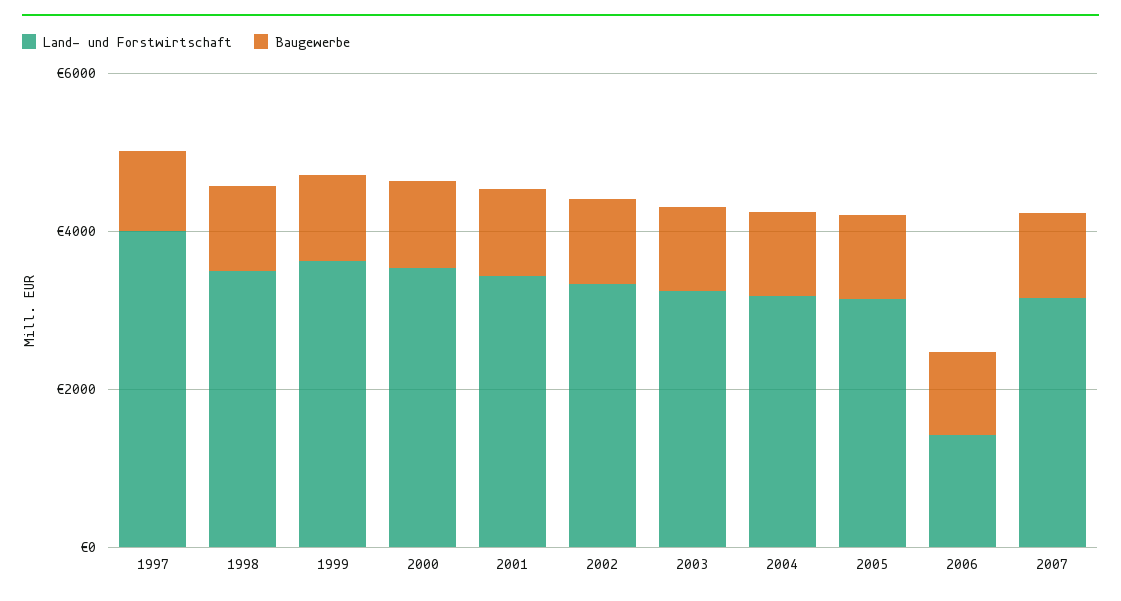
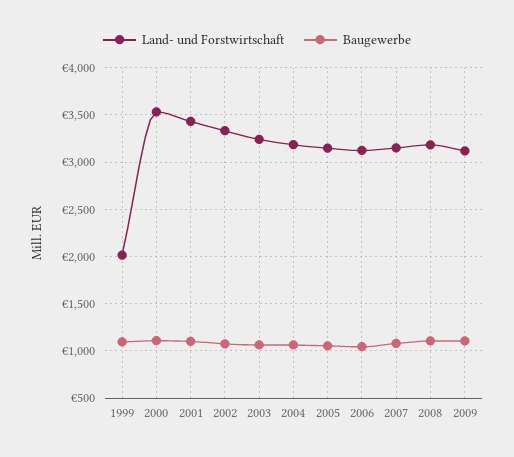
Land- und Forstwirtschaft, 1997: 4000 -> none
Baugewerbe, 1997: 1000 -> none
Land- und Forstwirtschaft, 1998: 3500 -> none
Baugewerbe, 1998: 1000 -> none
Land- und Forstwirtschaft, 1999: 3500 -> 2000
Land- und Forstwirtschaft, 2006: 1500 -> 3100
Land- und Forstwirtschaft, 2008: none -> 3200
Baugewerbe, 2008: none -> 1100
Land- und Forstwirtschaft, 2009: none -> 3100
Baugewerbe, 2009: none -> 1100

